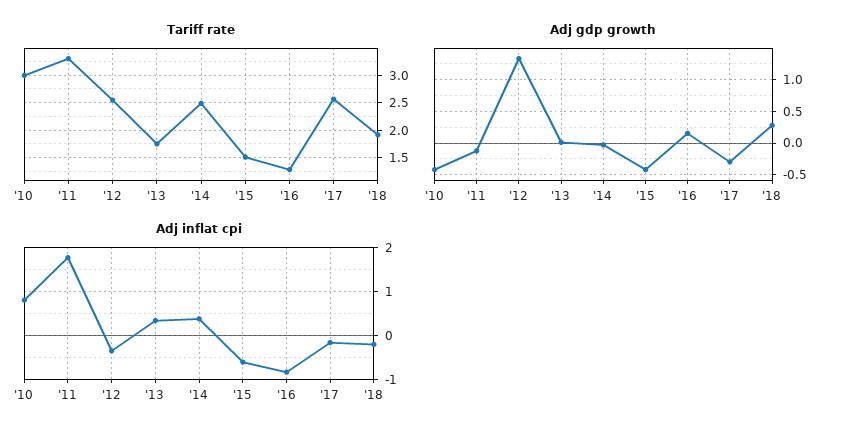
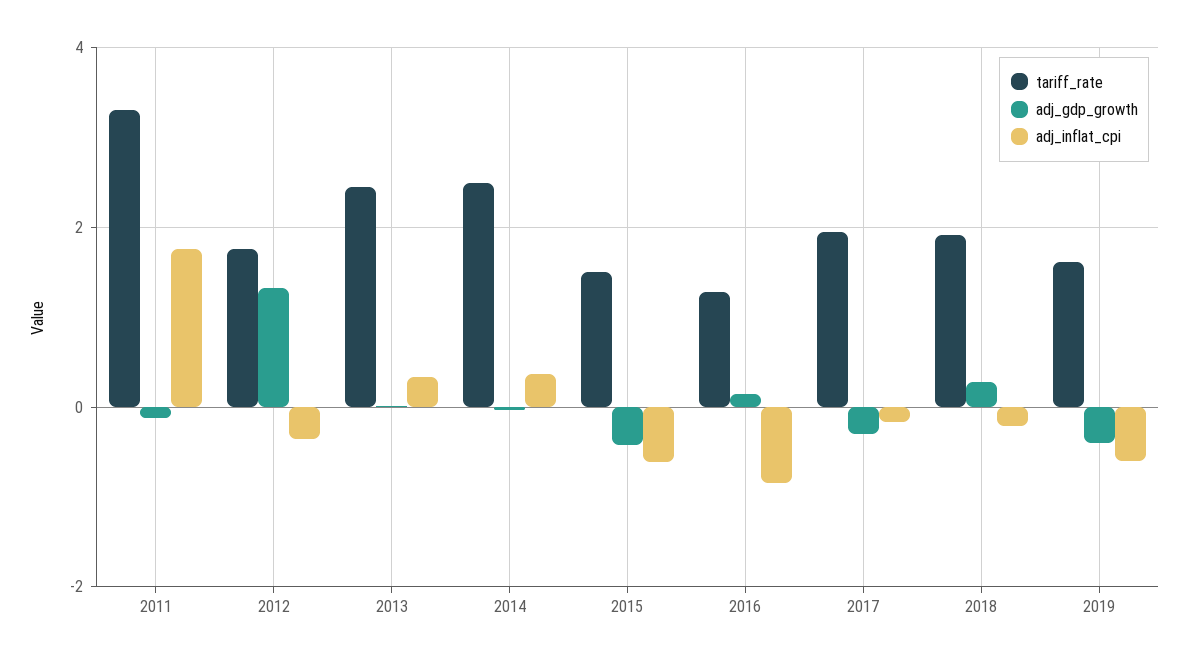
Tariff rate, '10: 3 -> none
Tariff rate, '12: 2.5 -> 1.8
Tariff rate, '13: 1.75 -> 2.4
Tariff rate, '17: 2.5 -> 2
Adj gdp growth, '10: -0.4 -> none
Adj inflat cpi, '10: 0.8 -> none
Tariff rate, 2019: none -> 1.6
Adj gdp growth, 2019: none -> -0.4
Adj inflat cpi, 2019: none -> -0.6

